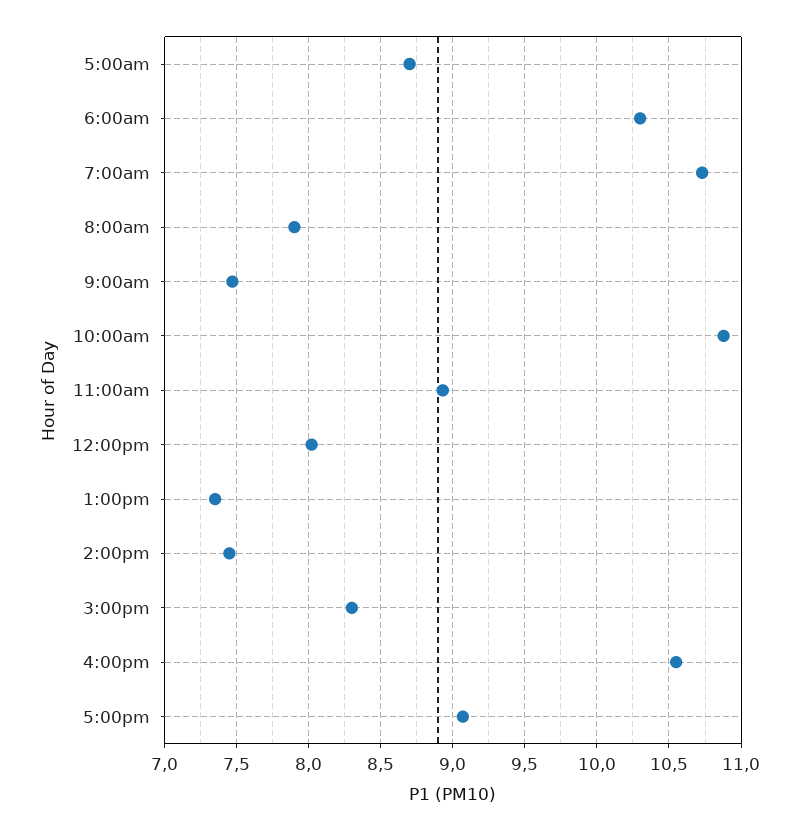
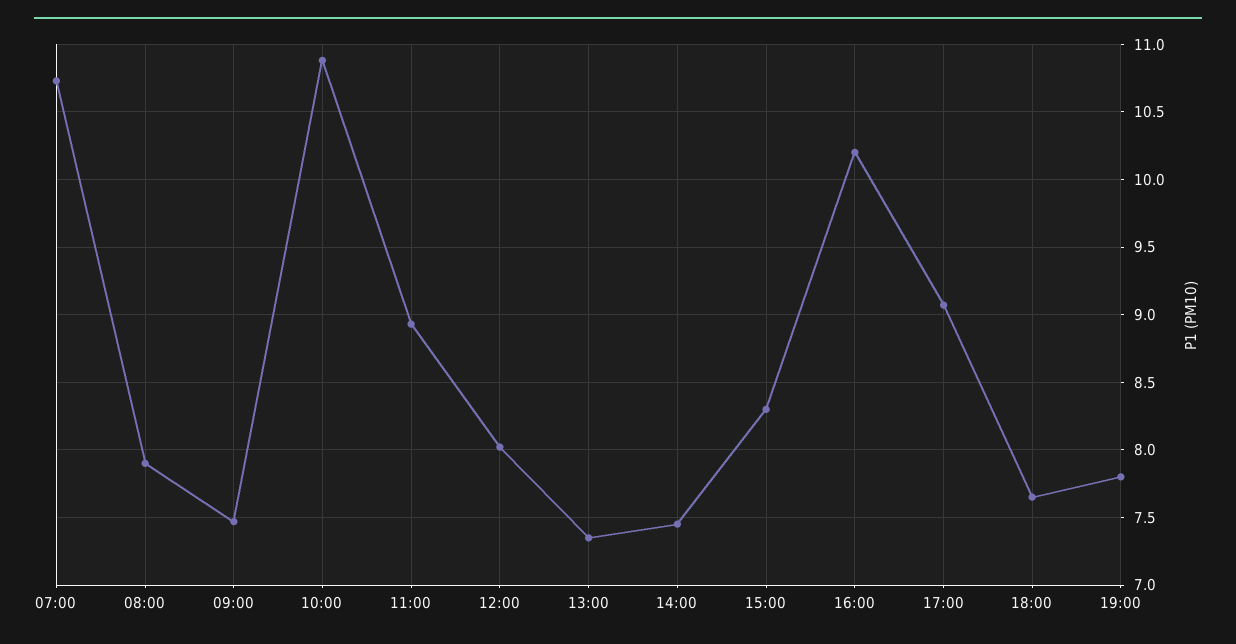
5:00am: 8.7 -> none
6:00am: 10.3 -> none
4:00pm: 10.55 -> 10.2
18:00: none -> 7.65
19:00: none -> 7.8

